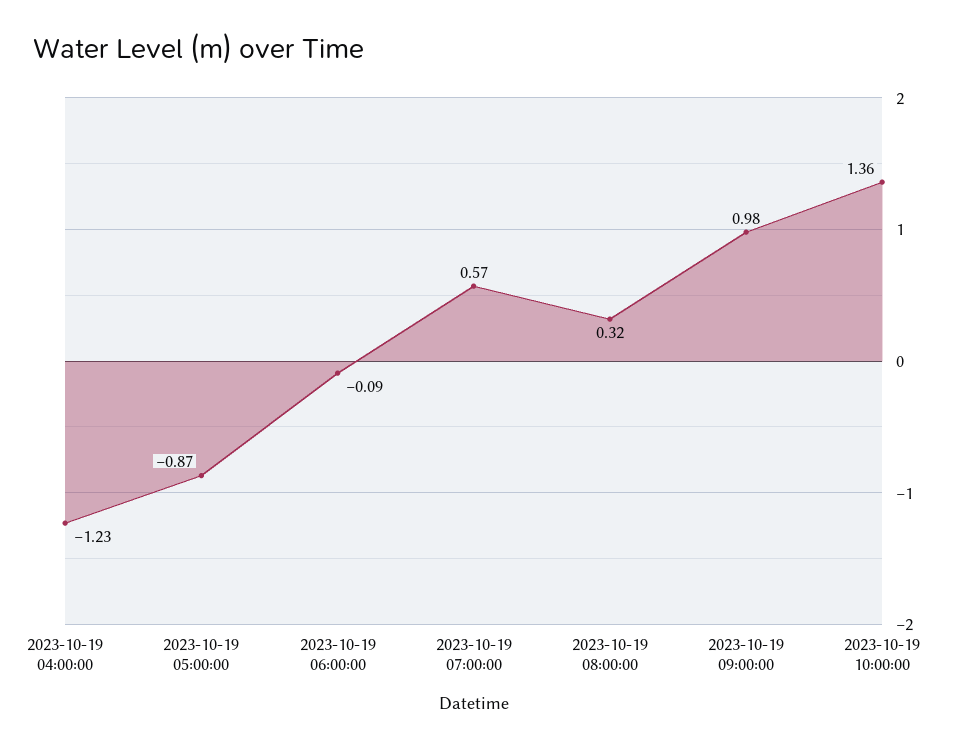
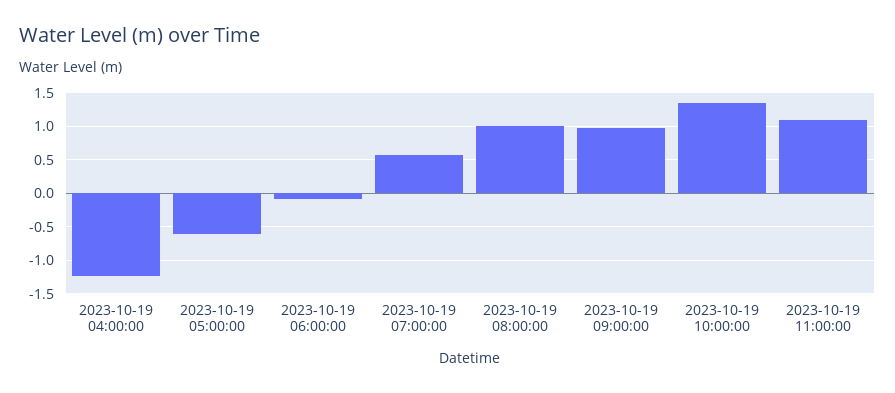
2023-10-19 05:00:00: -0.87 -> -0.6
2023-10-19 08:00:00: 0.32 -> 1
2023-10-19 11:00:00: none -> 1.1

